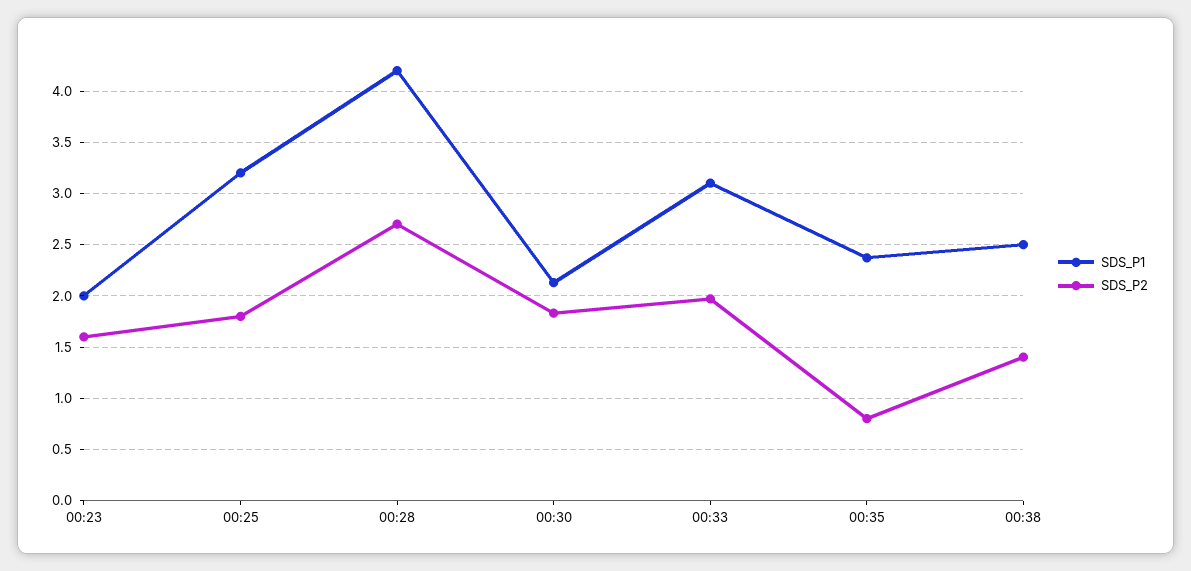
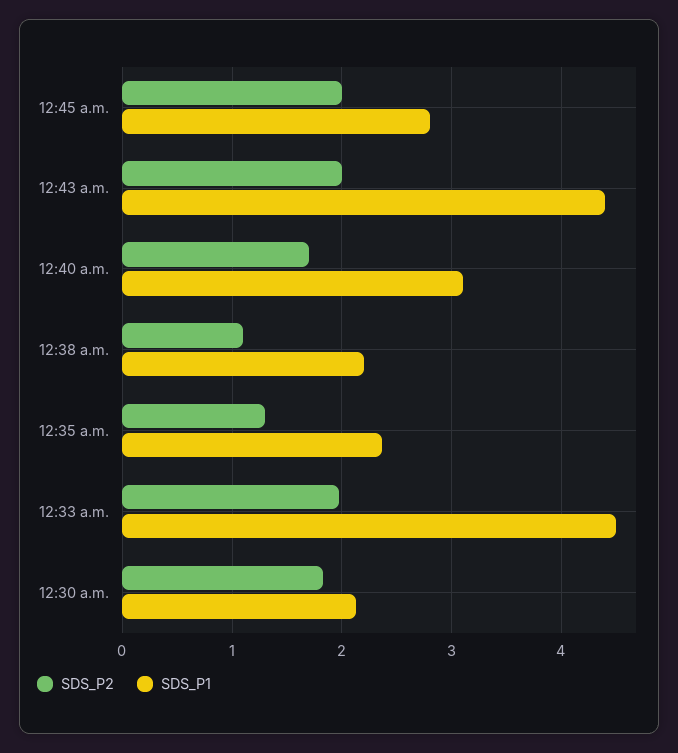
SDS_P1, 00:23: 2 -> none
SDS_P2, 00:23: 1.6 -> none
SDS_P1, 00:25: 3.2 -> none
SDS_P2, 00:25: 1.8 -> none
SDS_P1, 00:28: 4.2 -> none
SDS_P2, 00:28: 2.7 -> none
SDS_P1, 00:33: 3.1 -> 4.5
SDS_P2, 00:35: 0.8 -> 1.3
SDS_P1, 00:38: 2.5 -> 2.2
SDS_P2, 00:38: 1.4 -> 1.1
SDS_P2, 12:45 a.m.: none -> 2
SDS_P1, 12:45 a.m.: none -> 2.8
SDS_P2, 12:43 a.m.: none -> 2
SDS_P1, 12:43 a.m.: none -> 4.4
SDS_P2, 12:40 a.m.: none -> 1.7
SDS_P1, 12:40 a.m.: none -> 3.1

